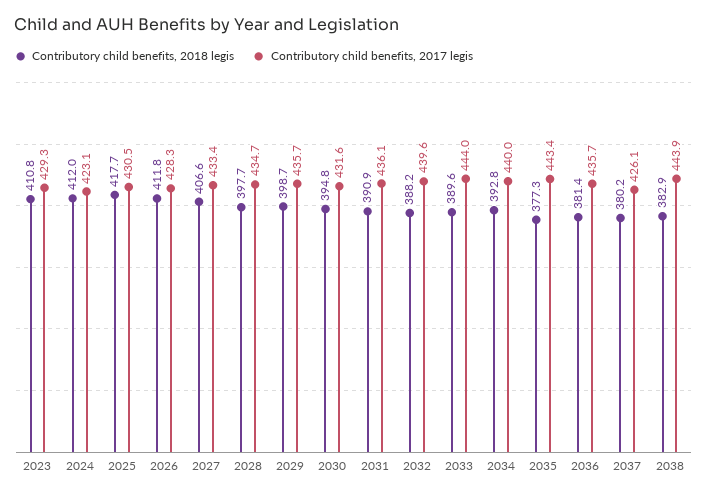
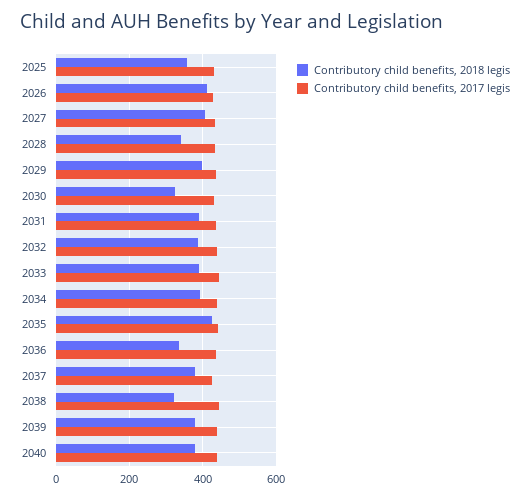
Contributory child benefits, 2018 legis, 2023: 410.8 -> none
Contributory child benefits, 2017 legis, 2023: 429.3 -> none
Contributory child benefits, 2018 legis, 2024: 412 -> none
Contributory child benefits, 2017 legis, 2024: 423.1 -> none
Contributory child benefits, 2018 legis, 2025: 417.7 -> 360
Contributory child benefits, 2018 legis, 2028: 397.7 -> 340
Contributory child benefits, 2018 legis, 2030: 394.8 -> 320
Contributory child benefits, 2018 legis, 2035: 377.3 -> 420
Contributory child benefits, 2018 legis, 2036: 381.4 -> 340
Contributory child benefits, 2018 legis, 2038: 382.9 -> 320
Contributory child benefits, 2018 legis, 2039: none -> 380
Contributory child benefits, 2017 legis, 2039: none -> 440
Contributory child benefits, 2018 legis, 2040: none -> 380
Contributory child benefits, 2017 legis, 2040: none -> 440

